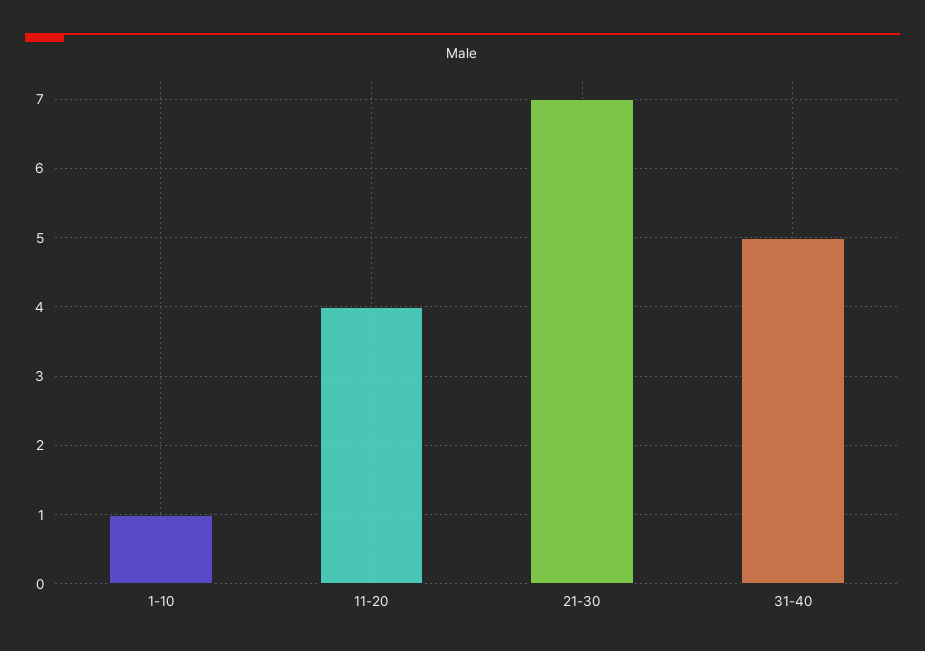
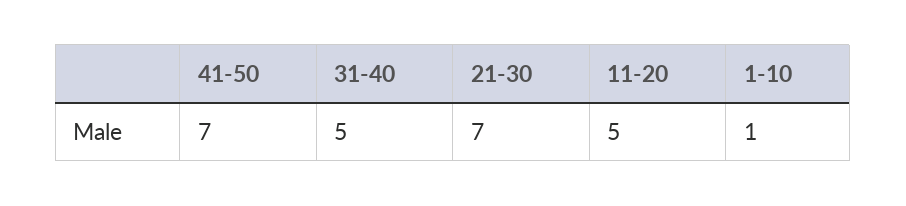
11-20: 4 -> 5
41-50: none -> 7

